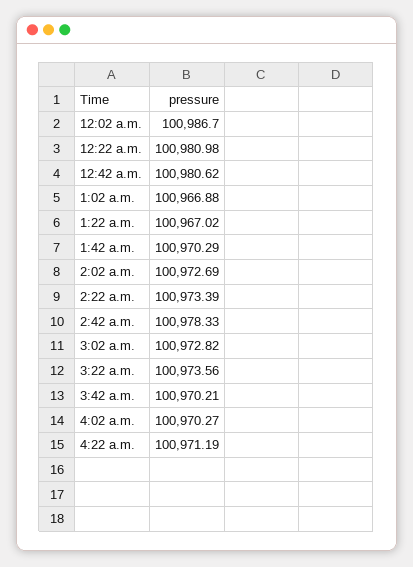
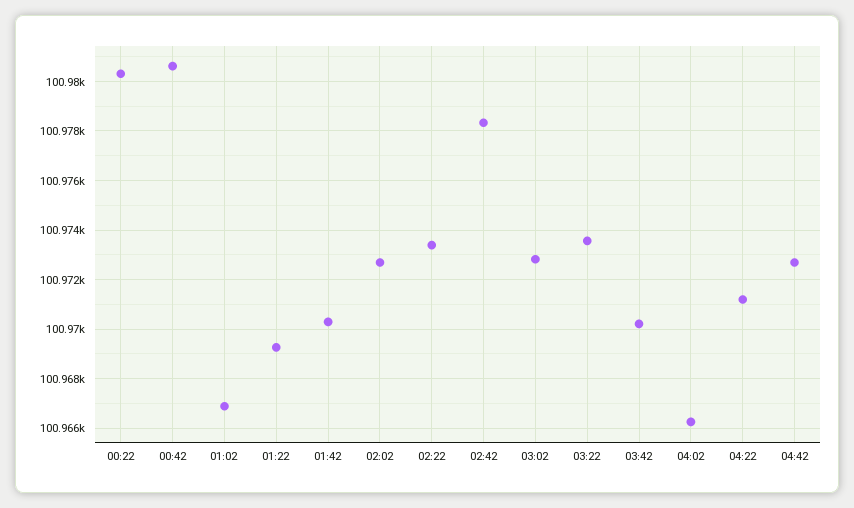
12:02 a.m.: 100986.7 -> none
12:22 a.m.: 100980.98 -> 100980.25
1:22 a.m.: 100967.02 -> 100969.25
4:02 a.m.: 100970.27 -> 100966.25
04:42: none -> 100972.75

